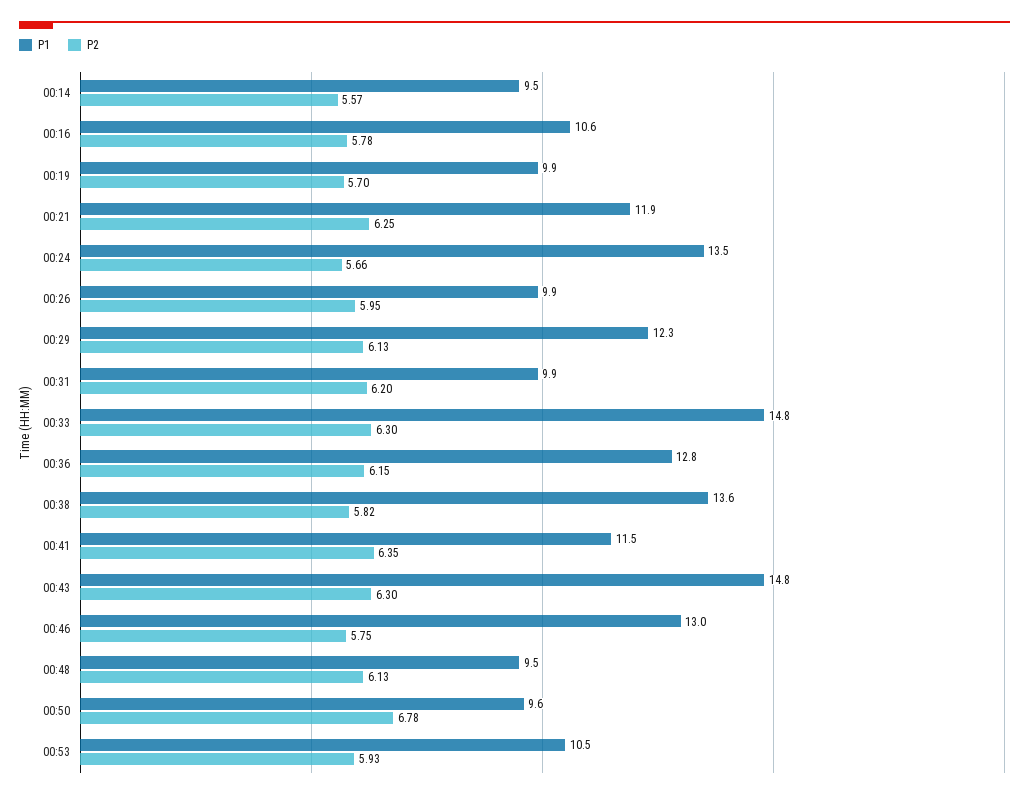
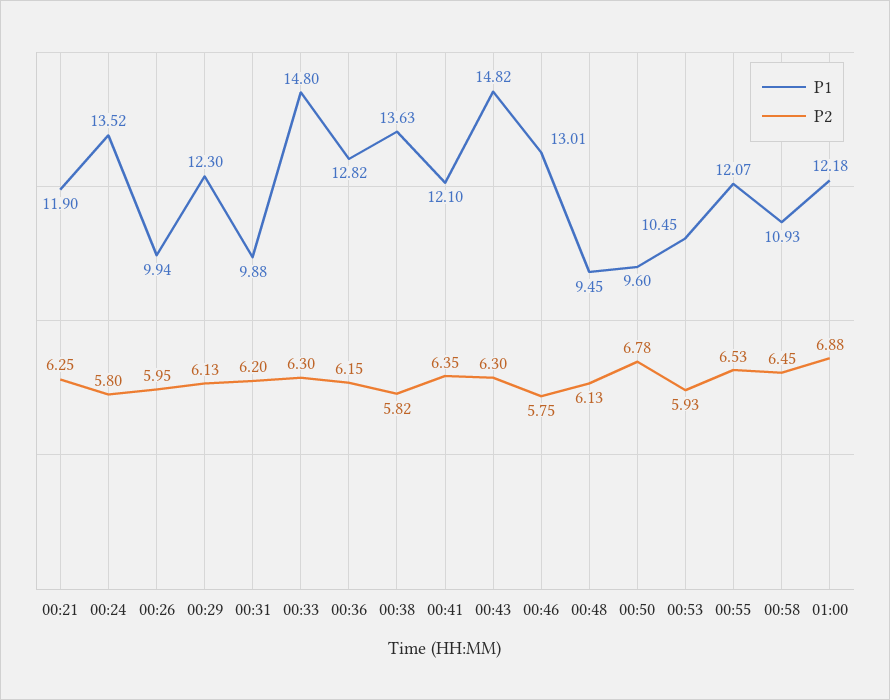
P1, 00:14: 9.5 -> none
P2, 00:14: 5.57 -> none
P1, 00:16: 10.6 -> none
P2, 00:16: 5.78 -> none
P1, 00:19: 9.9 -> none
P2, 00:19: 5.7 -> none
P2, 00:24: 5.66 -> 5.8
P1, 00:41: 11.5 -> 12.1
P1, 00:55: none -> 12.07
P2, 00:55: none -> 6.53
P1, 00:58: none -> 10.93
P2, 00:58: none -> 6.45
P1, 01:00: none -> 12.18
P2, 01:00: none -> 6.88

